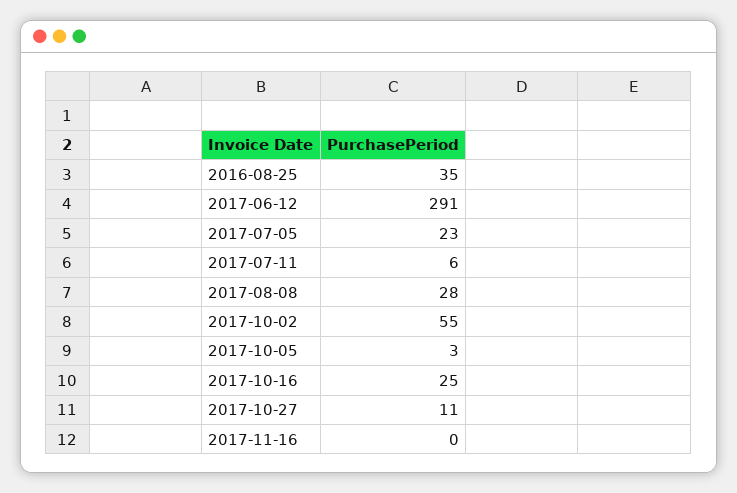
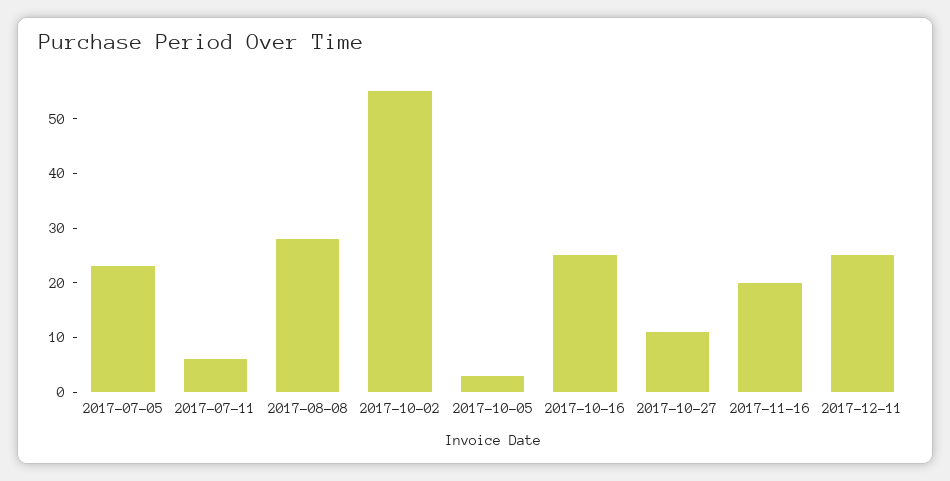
2016-08-25: 35 -> none
2017-06-12: 291 -> none
2017-11-16: 0 -> 20
2017-12-11: none -> 25

